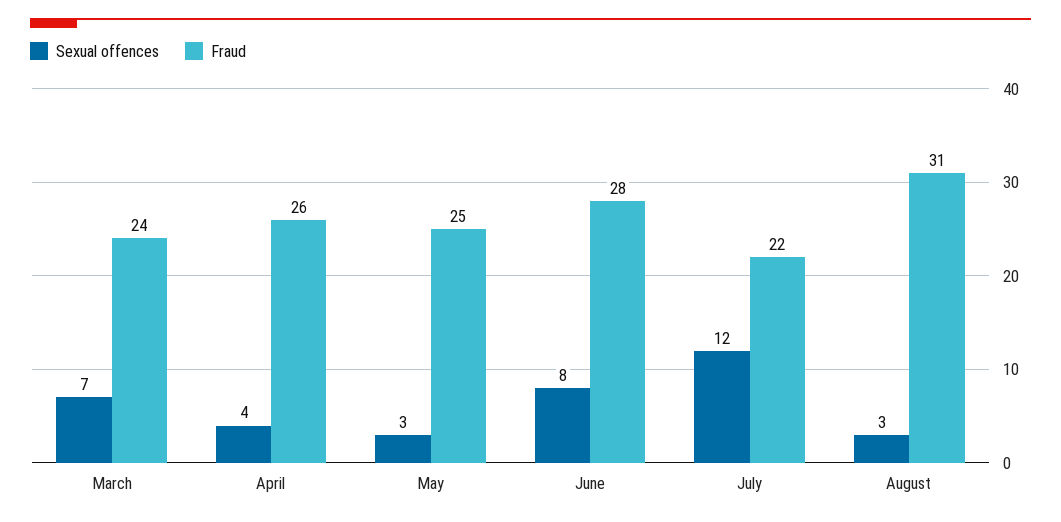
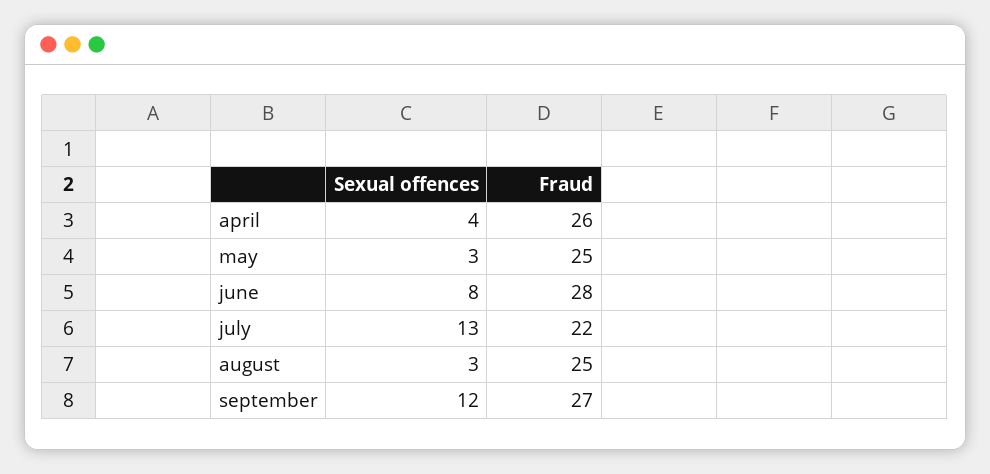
Sexual offences, March: 7 -> none
Fraud, March: 24 -> none
Sexual offences, July: 12 -> 13
Fraud, August: 31 -> 25
Sexual offences, september: none -> 12
Fraud, september: none -> 27

